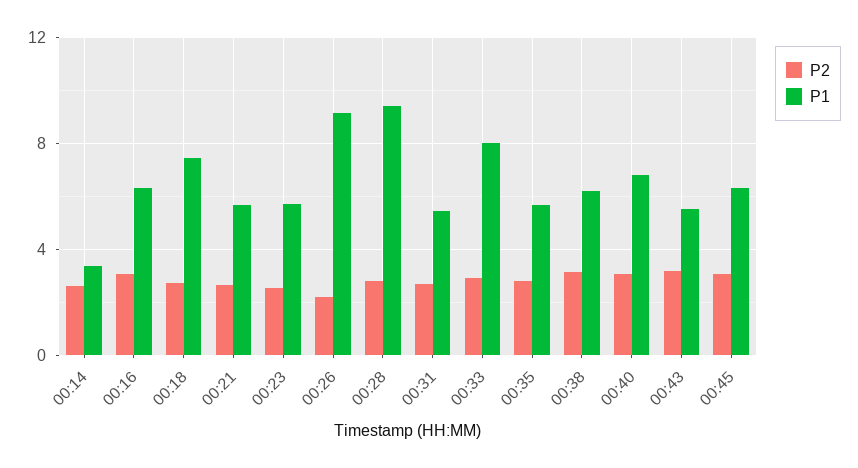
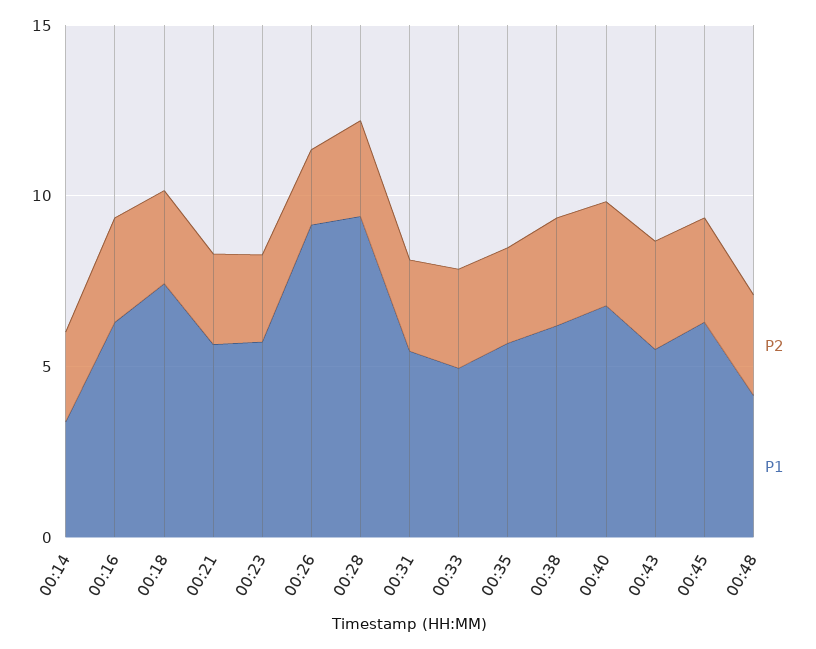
P1, 00:33: 8 -> 5
P2, 00:48: none -> 3
P1, 00:48: none -> 4

